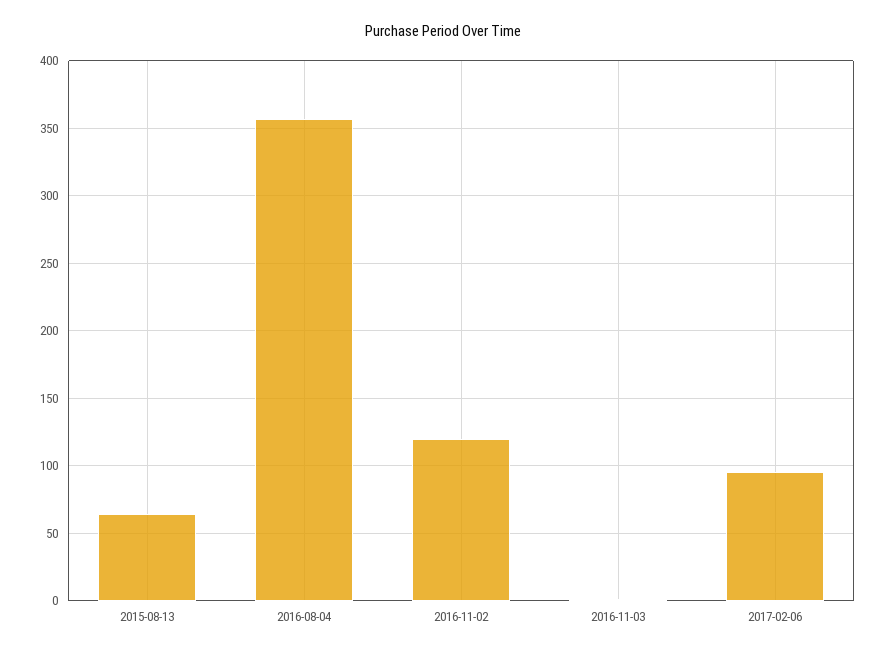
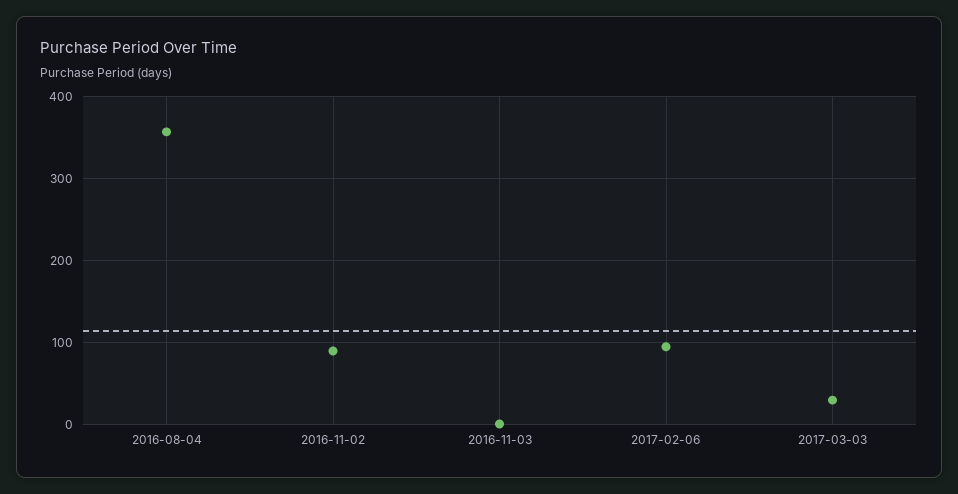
2015-08-13: 65 -> none
2016-11-02: 120 -> 90
2017-03-03: none -> 30

